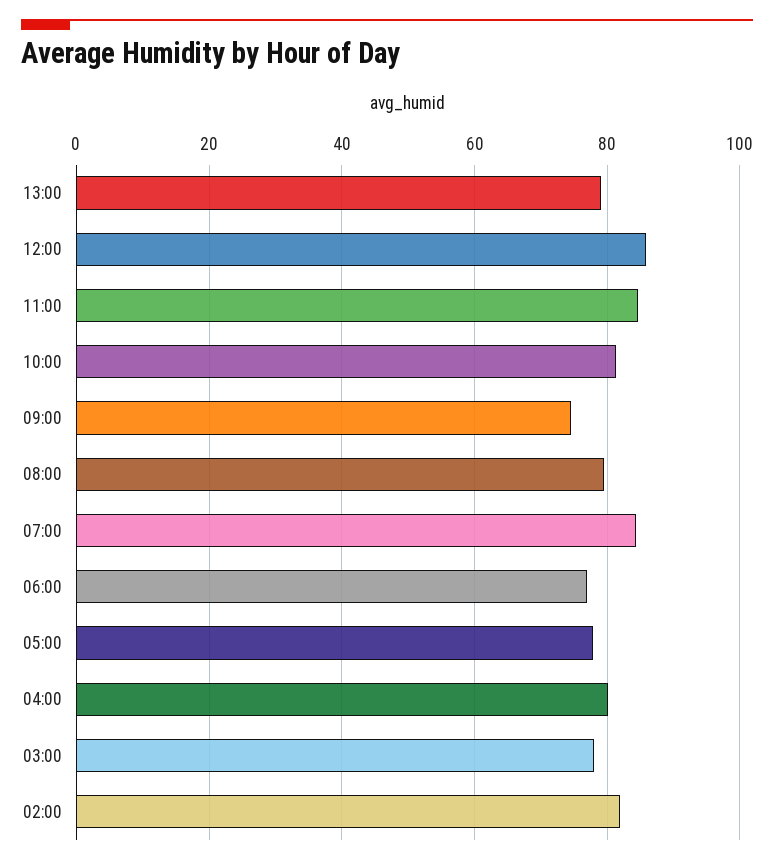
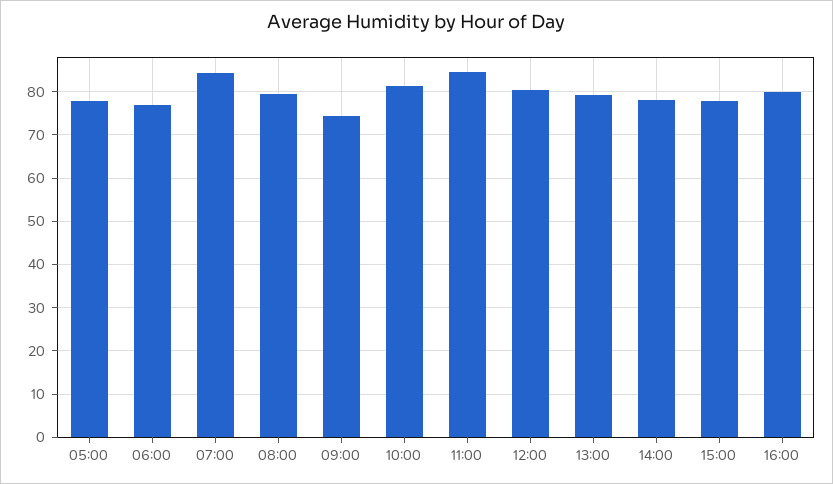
12:00: 86 -> 80
04:00: 80 -> none
03:00: 78 -> none
02:00: 82 -> none
14:00: none -> 78
15:00: none -> 78
16:00: none -> 80

